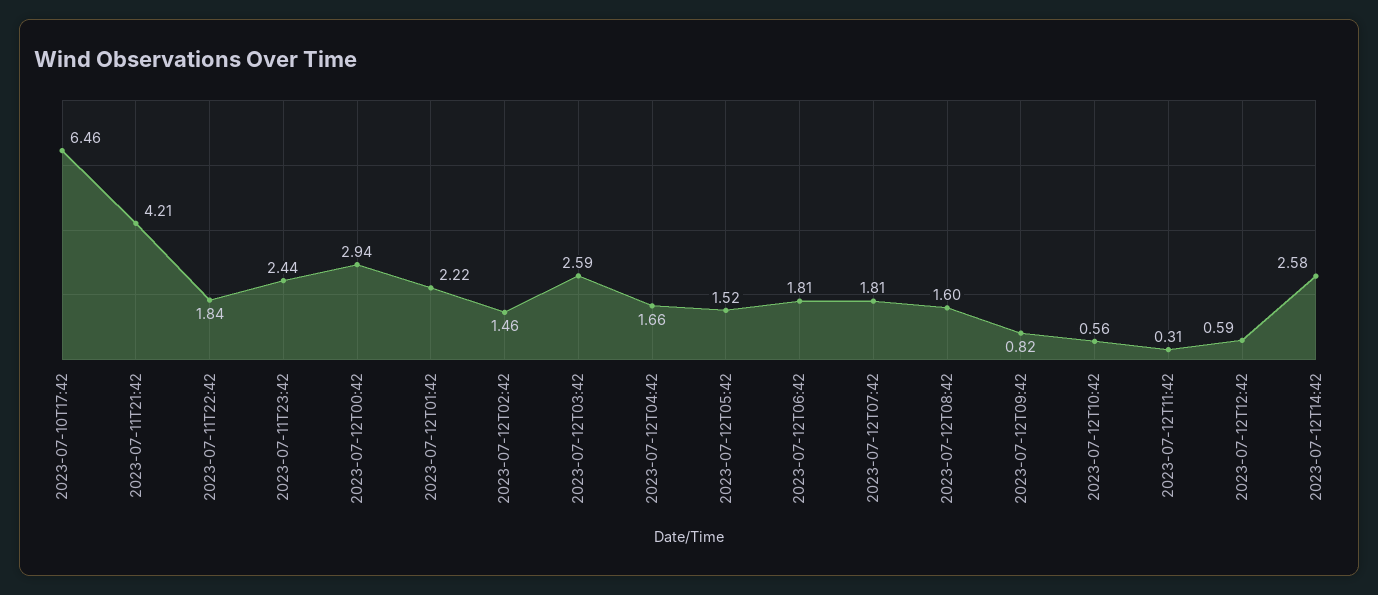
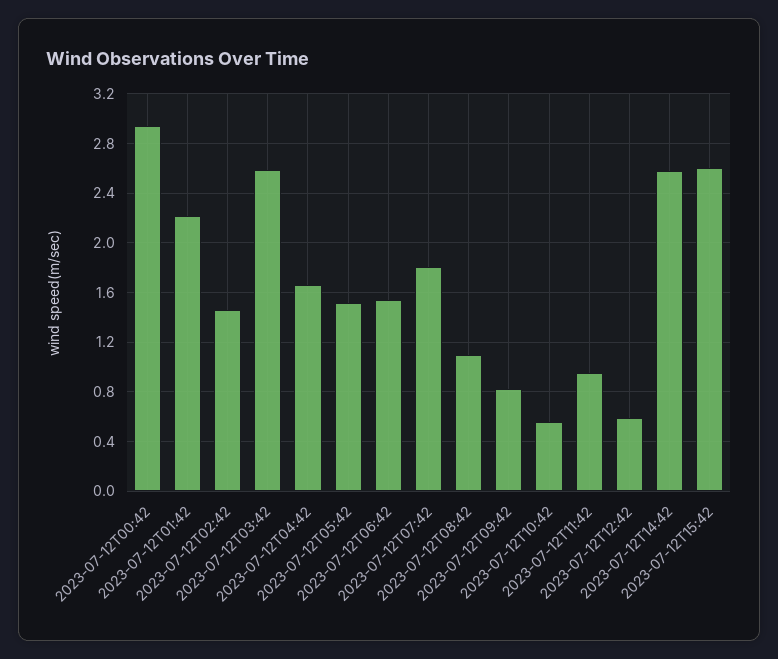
2023-07-10T17:42: 6.46 -> none
2023-07-11T21:42: 4.21 -> none
2023-07-11T22:42: 1.84 -> none
2023-07-11T23:42: 2.44 -> none
2023-07-12T06:42: 1.81 -> 1.55
2023-07-12T08:42: 1.6 -> 1.1
2023-07-12T11:42: 0.31 -> 0.95
2023-07-12T15:42: none -> 2.6

